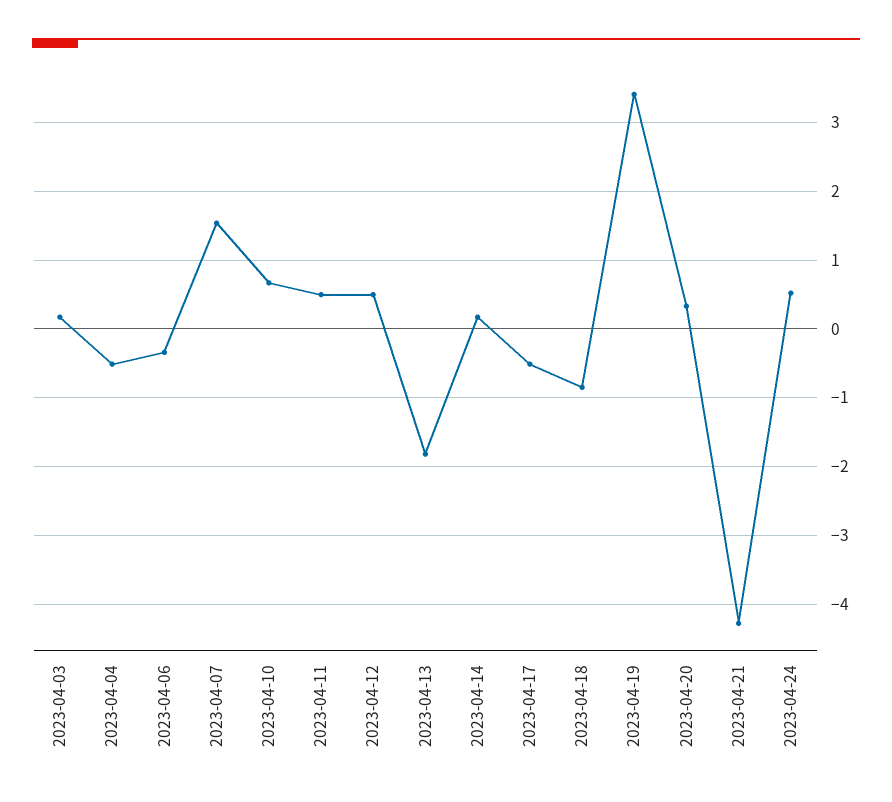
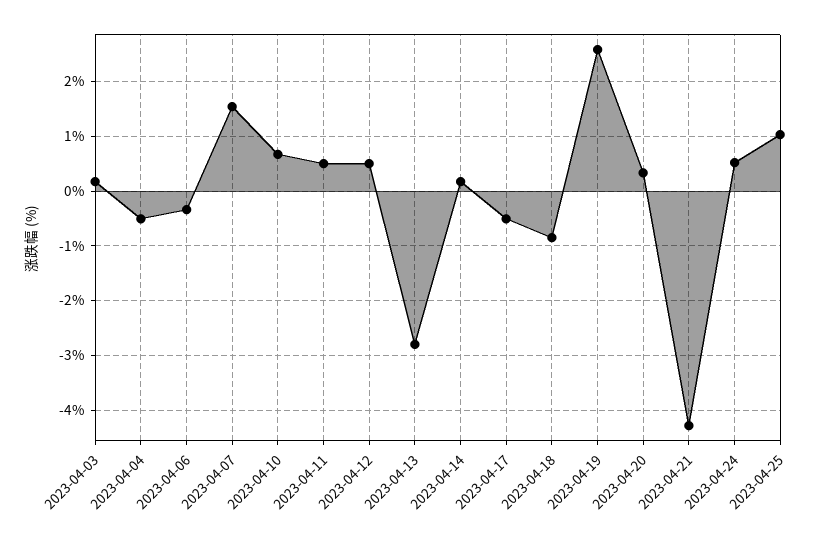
2023-04-13: -1.8 -> -2.8
2023-04-19: 3.4 -> 2.6
2023-04-25: none -> 1

